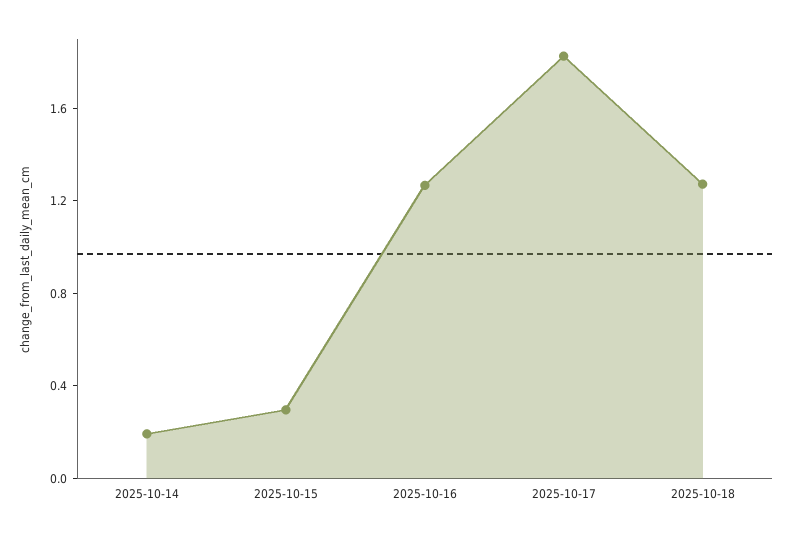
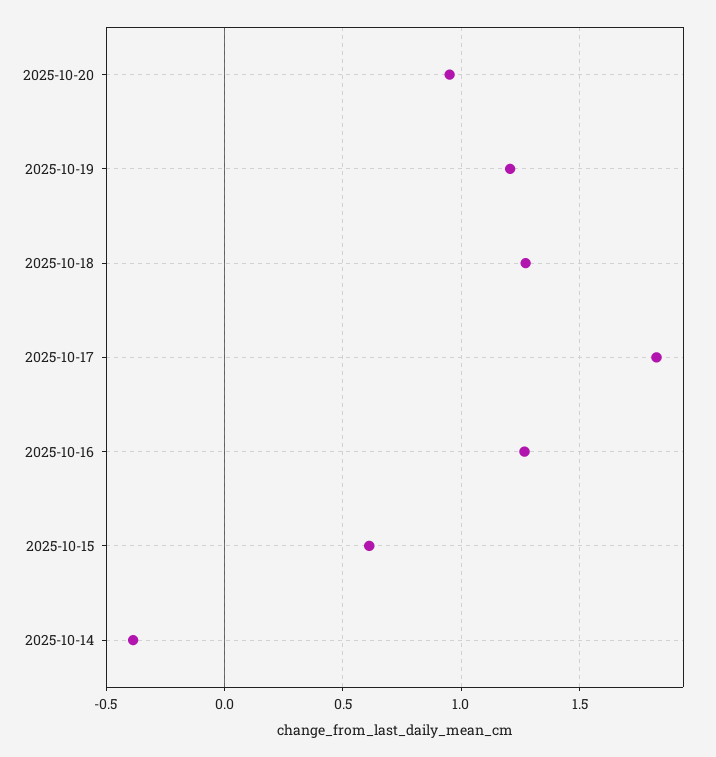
2025-10-14: 0.2 -> -0.4
2025-10-15: 0.3 -> 0.6
2025-10-20: none -> 0.95
2025-10-19: none -> 1.2

